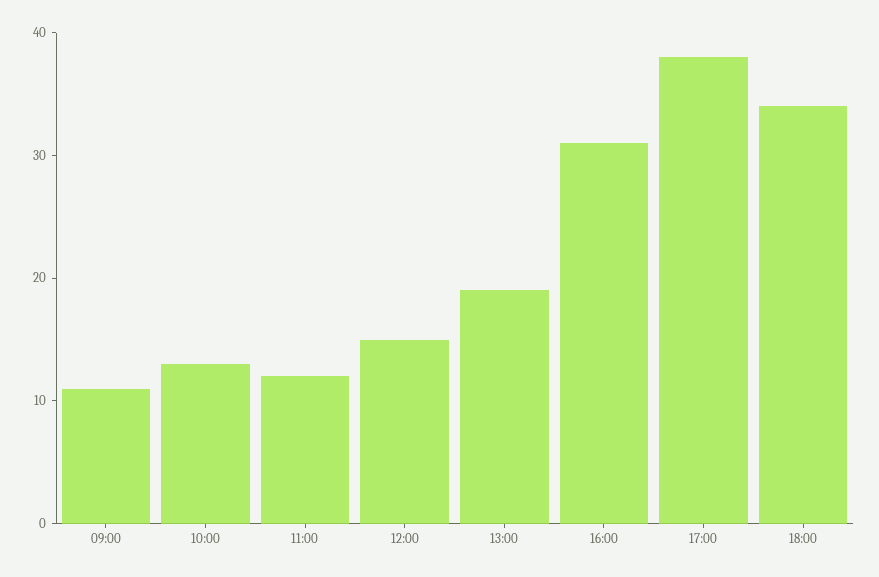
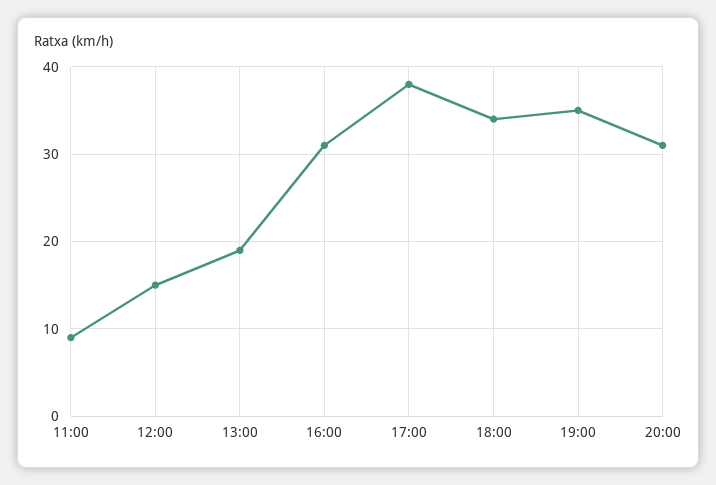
09:00: 11 -> none
10:00: 13 -> none
11:00: 12 -> 9
19:00: none -> 35
20:00: none -> 31

